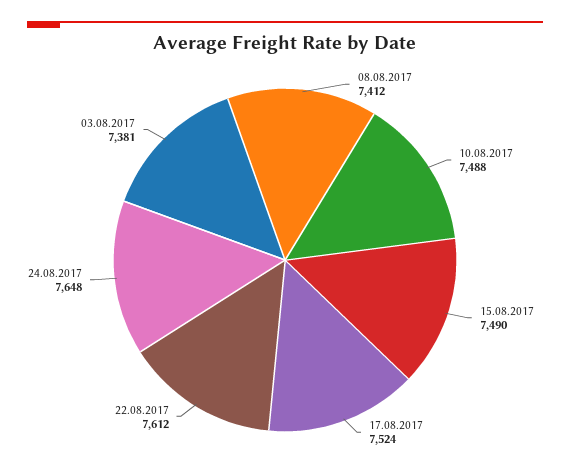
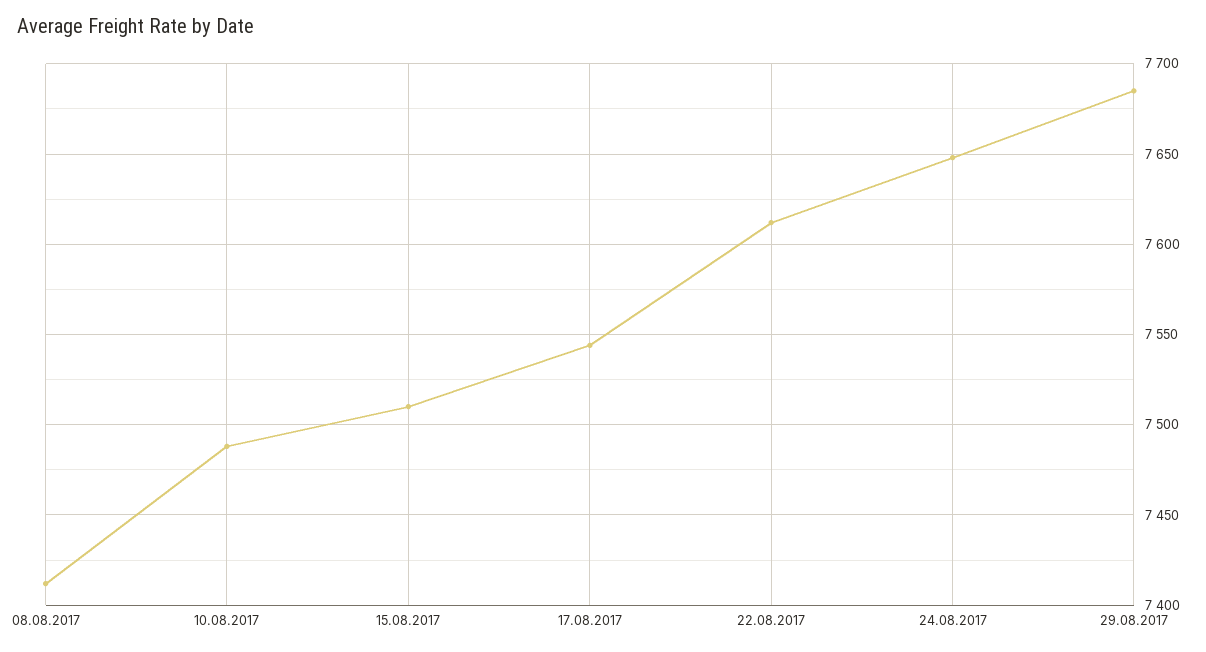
15.08.2017: 7490 -> 7510
17.08.2017: 7524 -> 7545
03.08.2017: 7381 -> none
29.08.2017: none -> 7685

